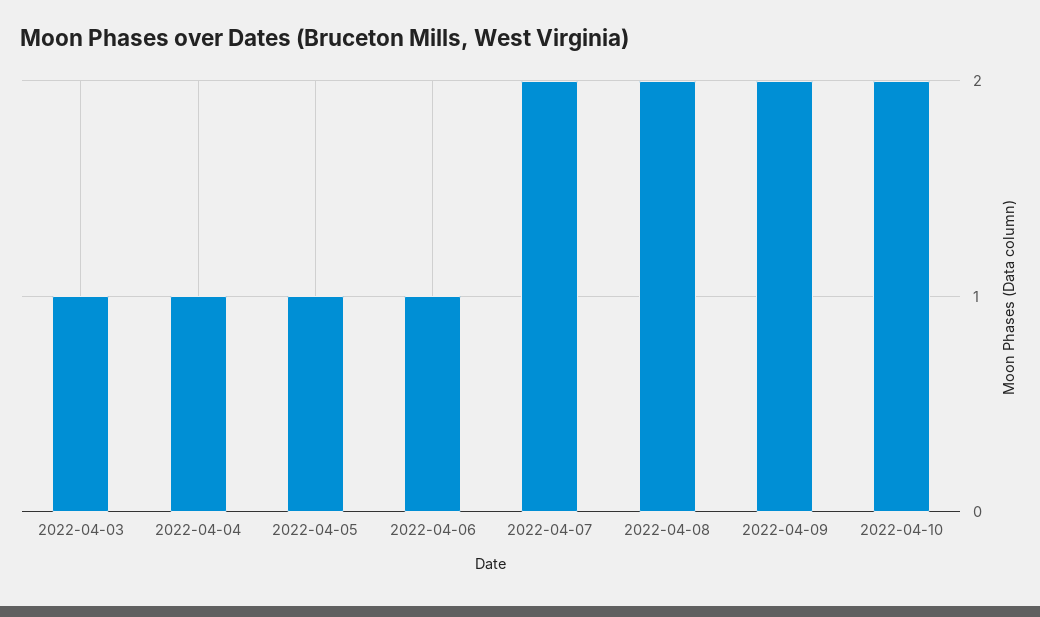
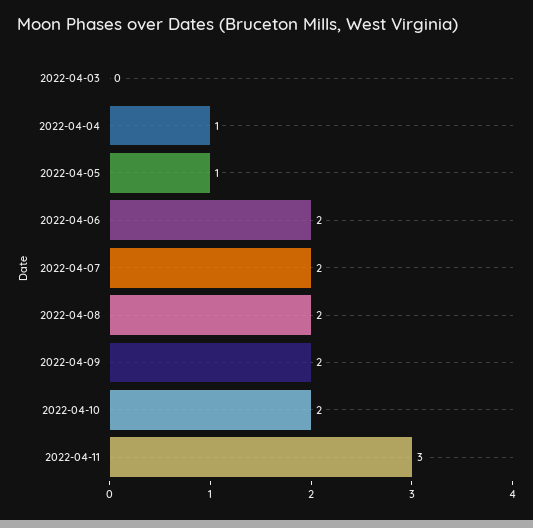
2022-04-03: 1 -> 0
2022-04-06: 1 -> 2
2022-04-11: none -> 3

